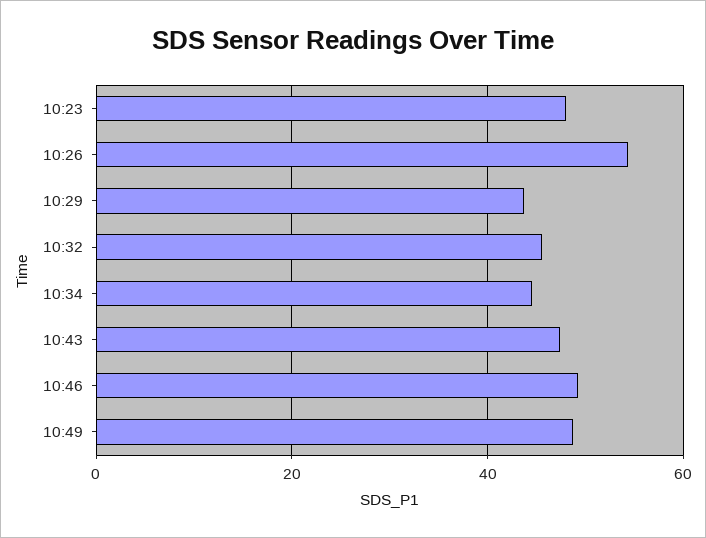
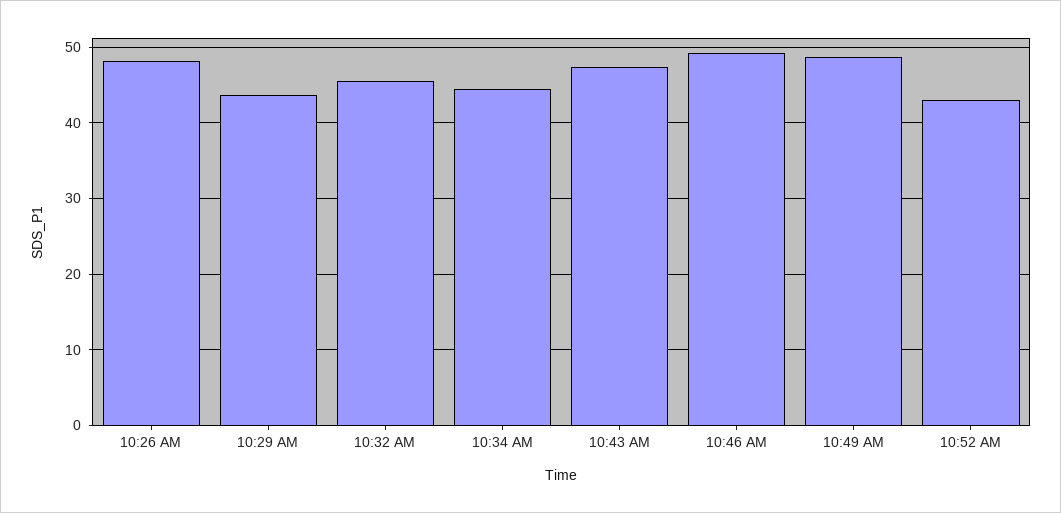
10:23: 48 -> none
10:26: 54 -> 48
10:52 AM: none -> 43

